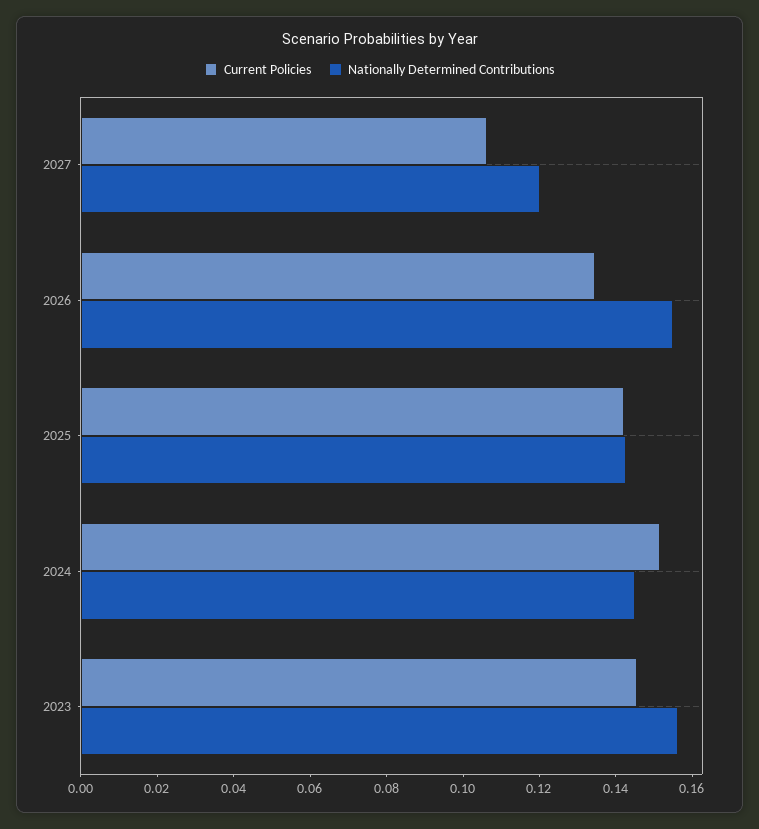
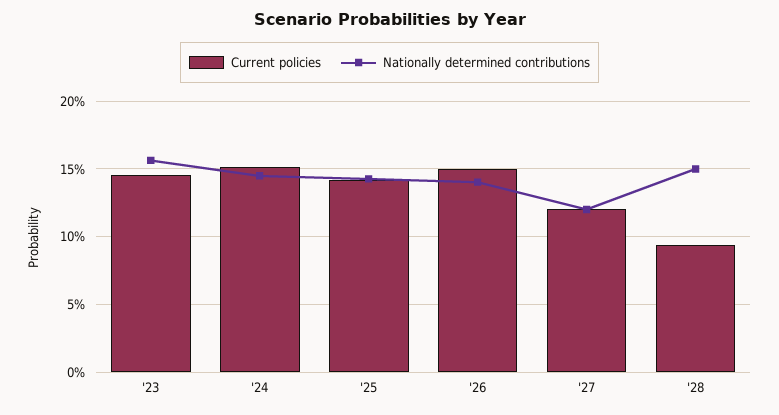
Current Policies, 2027: 0.105 -> 0.12
Current Policies, 2026: 0.135 -> 0.15
Nationally Determined Contributions, 2026: 0.155 -> 0.14
Current Policies, '28: none -> 0.095
Nationally Determined Contributions, '28: none -> 0.15

